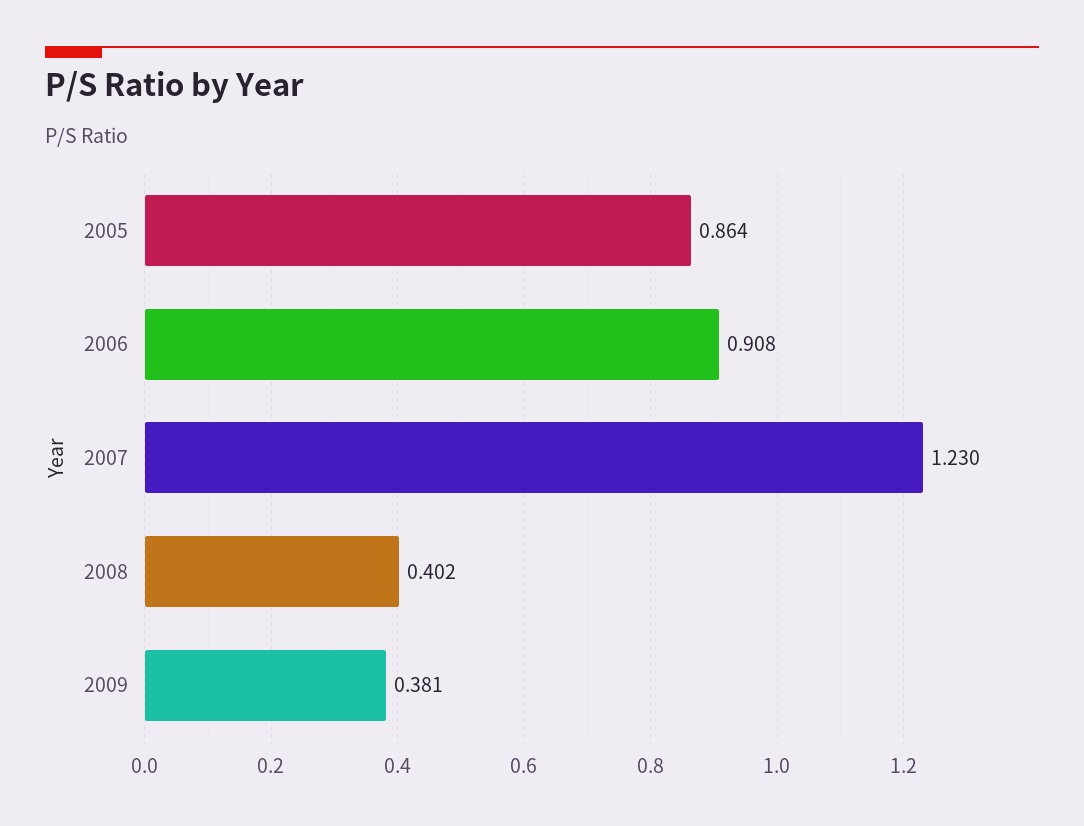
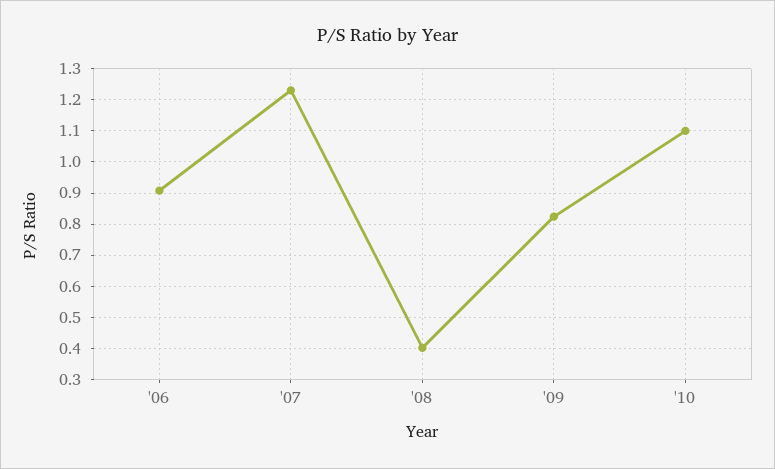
2005: 0.864 -> none
2009: 0.381 -> 0.82
'10: none -> 1.1

